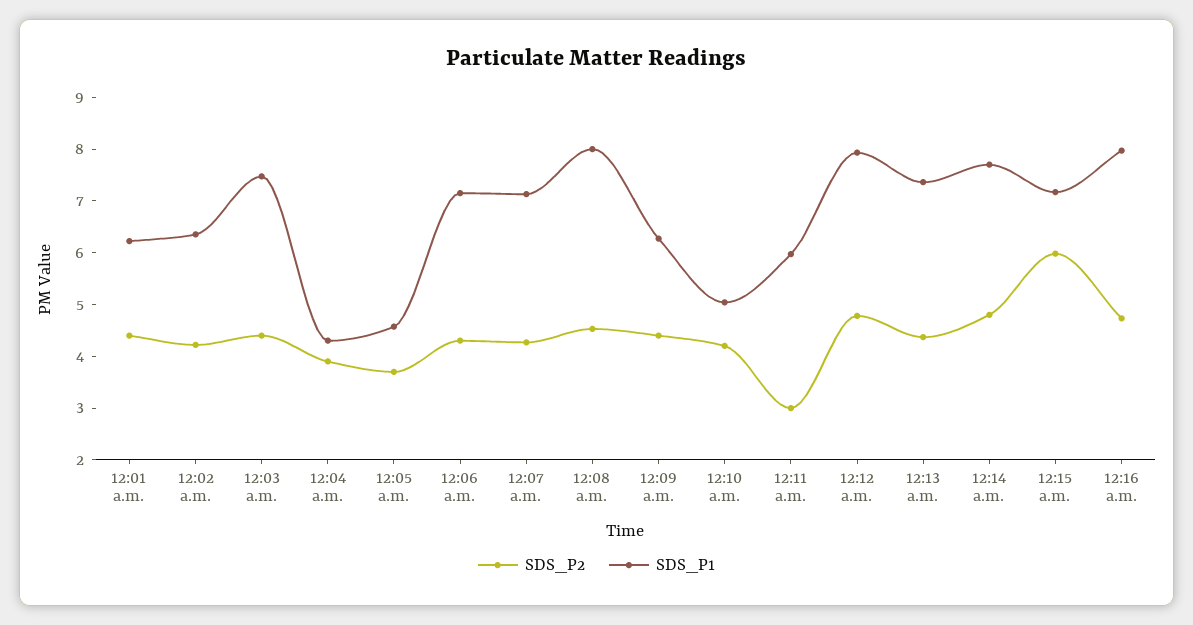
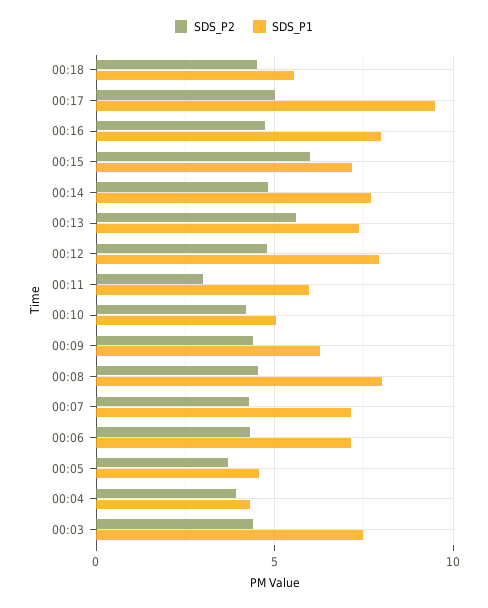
SDS_P2, 12:01 a.m.: 4.4 -> none
SDS_P1, 12:01 a.m.: 6.2 -> none
SDS_P2, 12:02 a.m.: 4.2 -> none
SDS_P1, 12:02 a.m.: 6.4 -> none
SDS_P2, 12:13 a.m.: 4.4 -> 5.5
SDS_P2, 00:18: none -> 4.5
SDS_P1, 00:18: none -> 5.5
SDS_P2, 00:17: none -> 5
SDS_P1, 00:17: none -> 9.5

